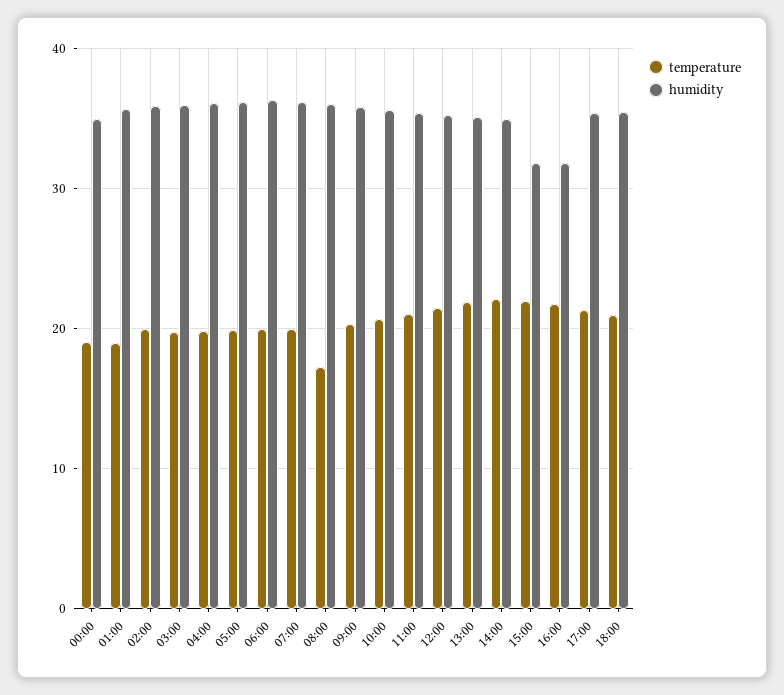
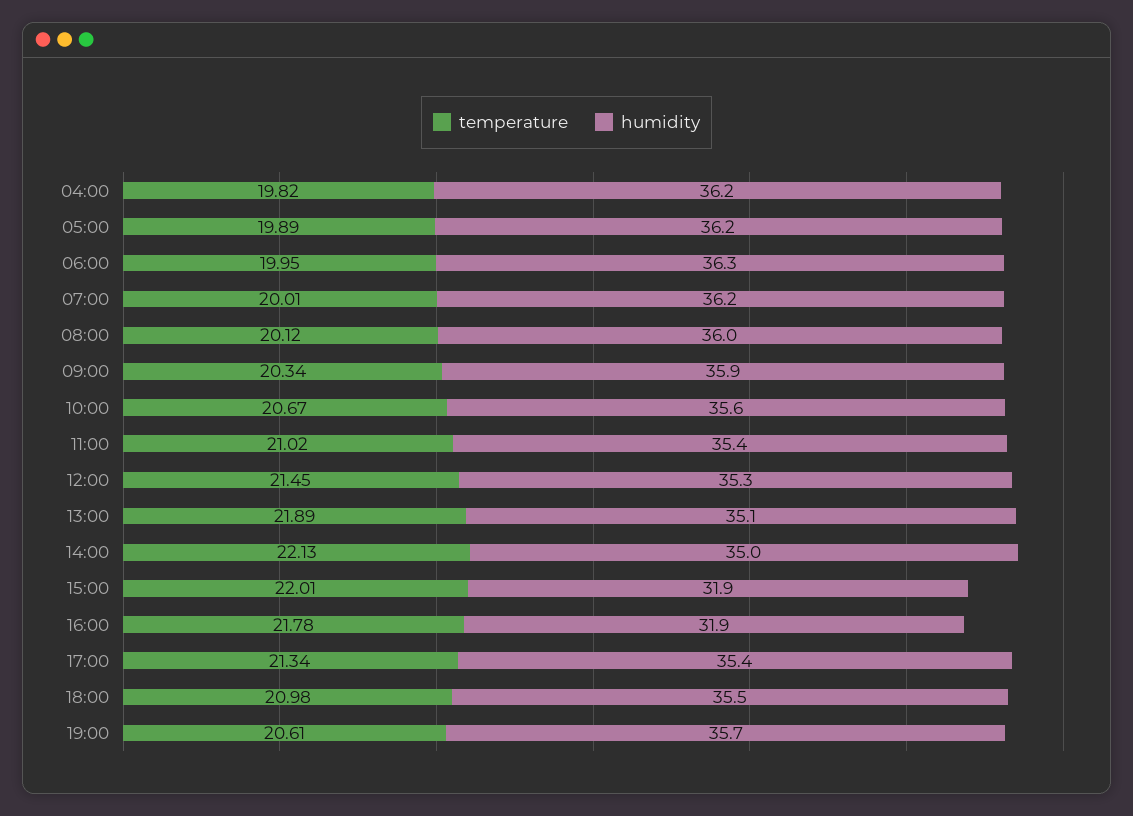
temperature, 00:00: 19 -> none
humidity, 00:00: 35 -> none
temperature, 01:00: 19 -> none
humidity, 01:00: 36 -> none
temperature, 02:00: 20 -> none
humidity, 02:00: 36 -> none
temperature, 03:00: 20 -> none
humidity, 03:00: 36 -> none
temperature, 08:00: 17 -> 20.12
temperature, 19:00: none -> 20.61
humidity, 19:00: none -> 35.7

